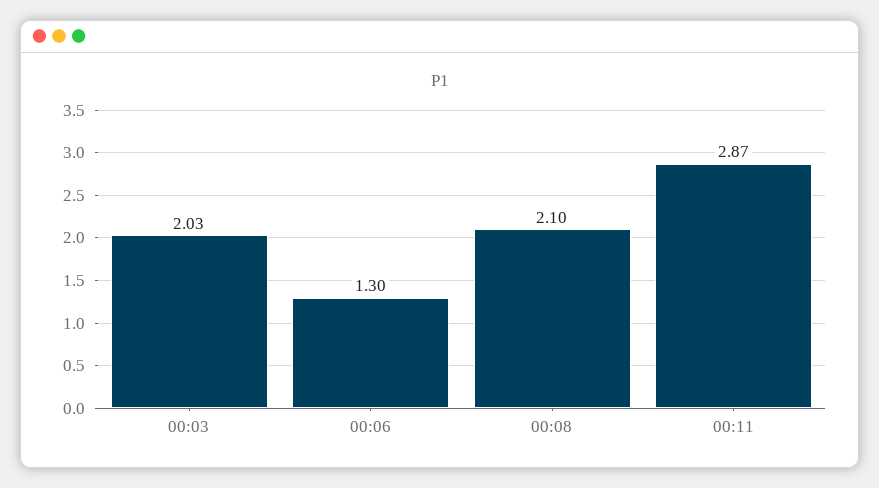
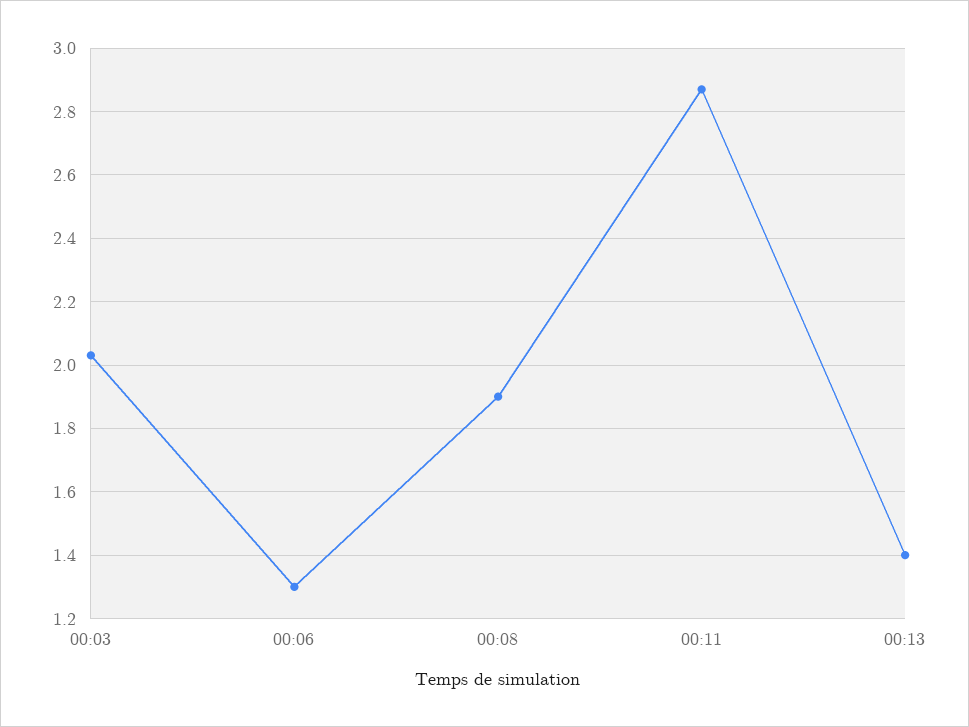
00:08: 2.1 -> 1.9
00:13: none -> 1.4

